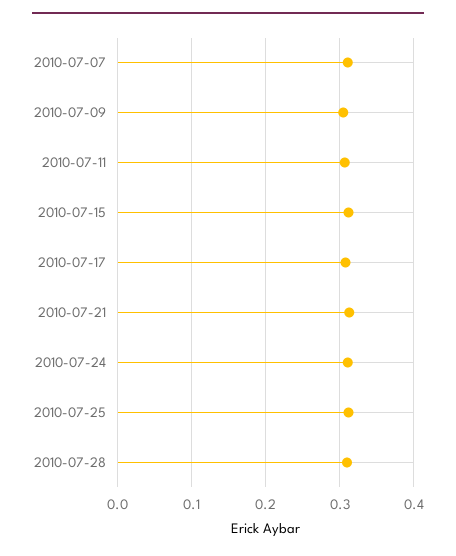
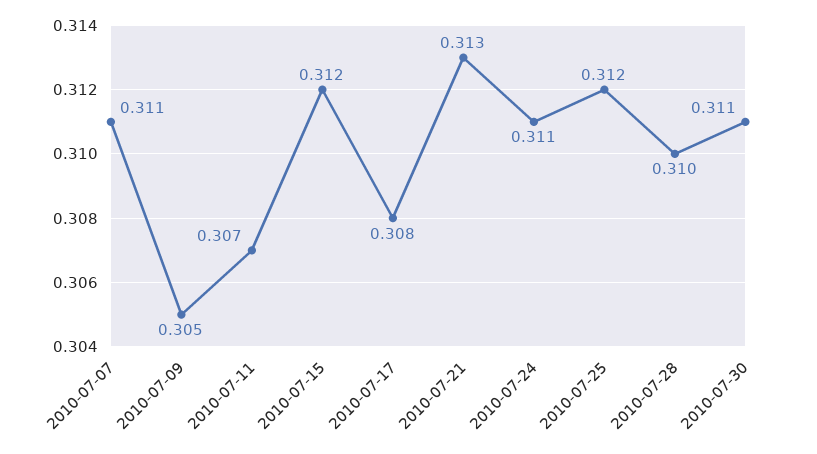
2010-07-30: none -> 0.311

